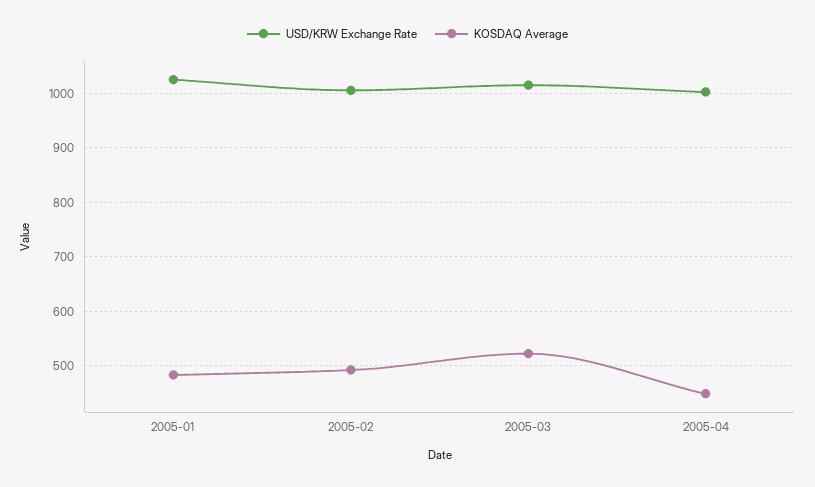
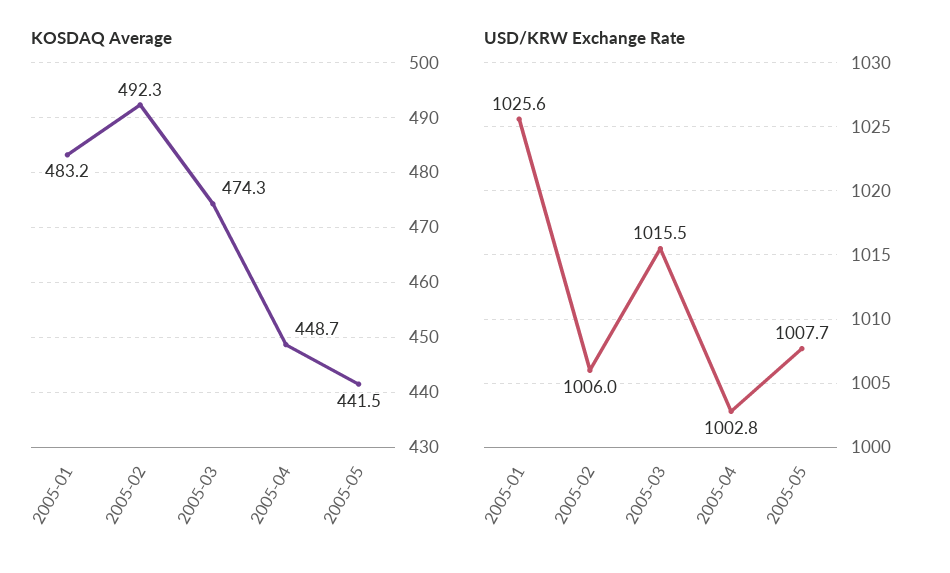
KOSDAQ Average, 2005-03: 520 -> 474.3
KOSDAQ Average, 2005-05: none -> 441.5
USD/KRW Exchange Rate, 2005-05: none -> 1007.7

